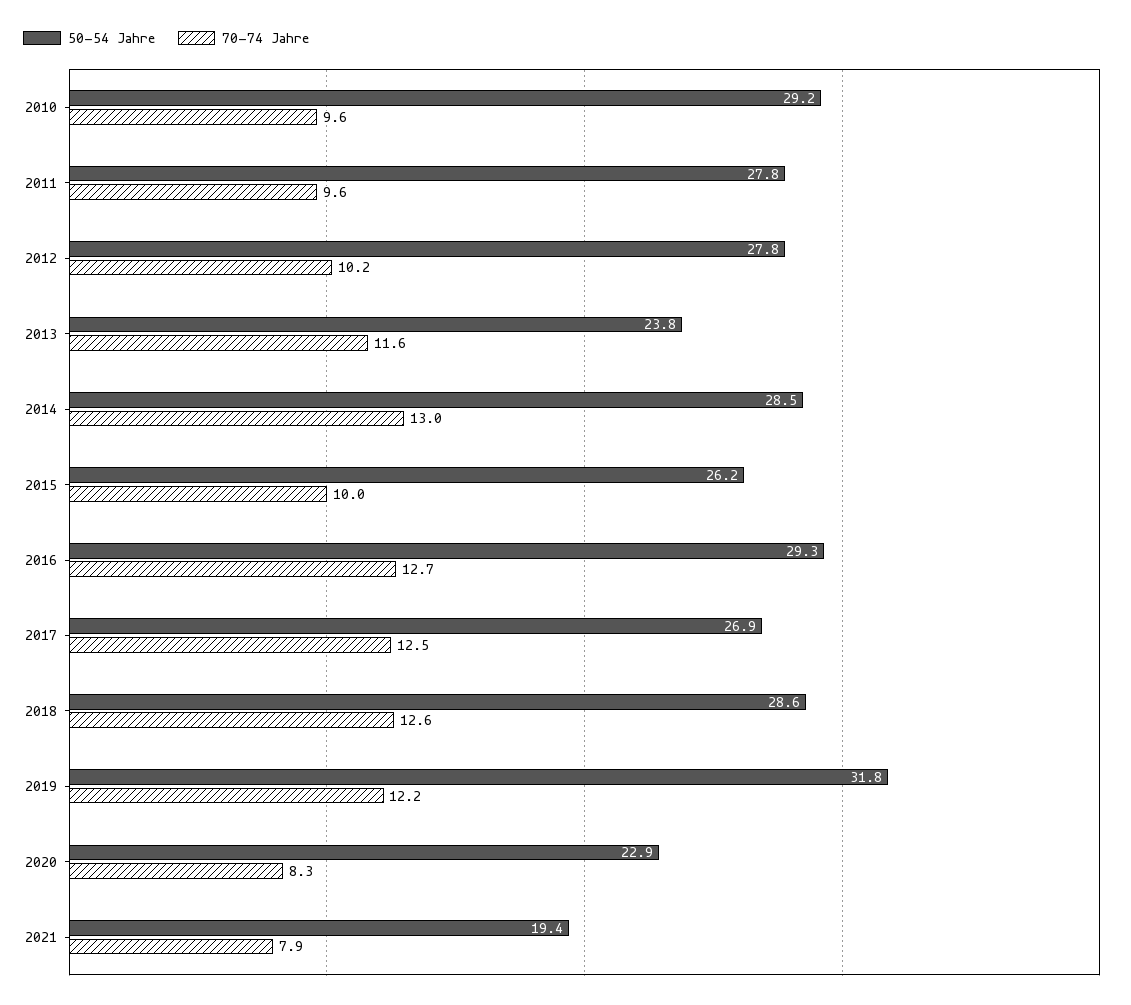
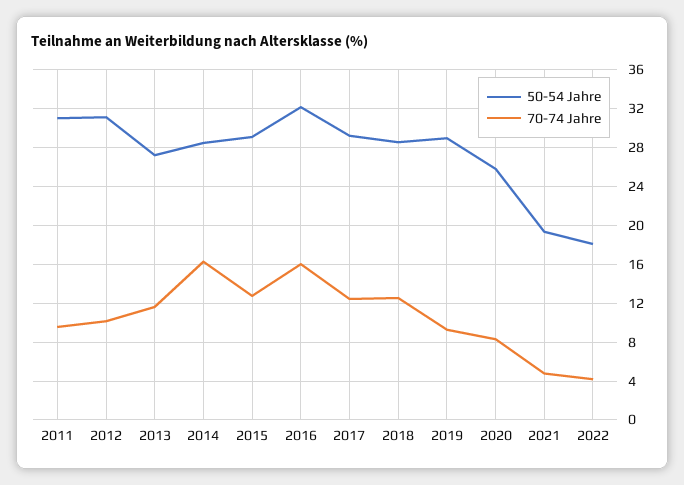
50-54 Jahre, 2010: 29.2 -> none
70-74 Jahre, 2010: 9.6 -> none
50-54 Jahre, 2011: 27.8 -> 31
50-54 Jahre, 2012: 27.8 -> 31
50-54 Jahre, 2013: 23.8 -> 27
70-74 Jahre, 2014: 13 -> 16
50-54 Jahre, 2015: 26.2 -> 29
70-74 Jahre, 2015: 10 -> 13
50-54 Jahre, 2016: 29.3 -> 32
70-74 Jahre, 2016: 12.7 -> 16
50-54 Jahre, 2017: 26.9 -> 29
50-54 Jahre, 2019: 31.8 -> 29
70-74 Jahre, 2019: 12.2 -> 9
50-54 Jahre, 2020: 22.9 -> 26
70-74 Jahre, 2021: 7.9 -> 5
50-54 Jahre, 2022: none -> 18
70-74 Jahre, 2022: none -> 4

